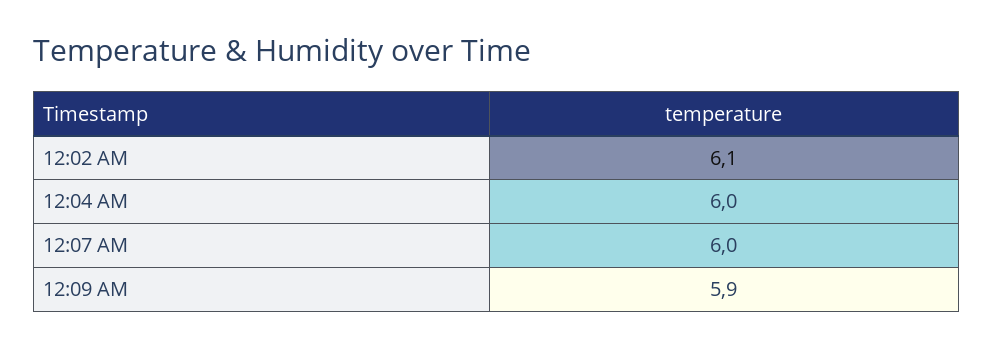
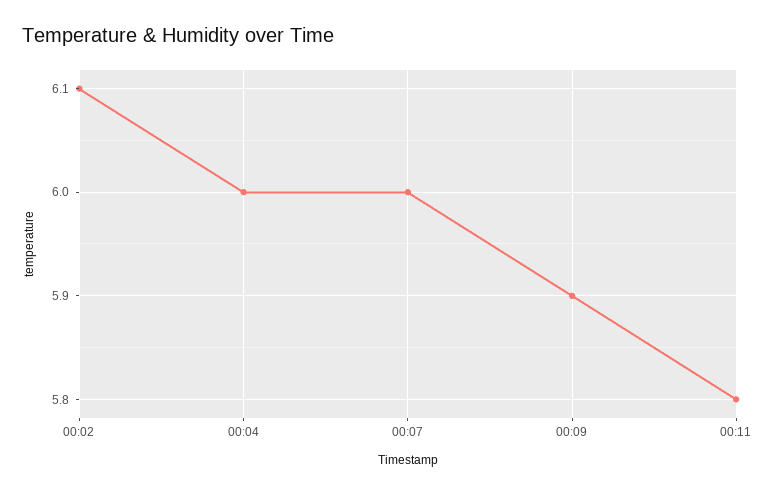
00:11: none -> 5.8

